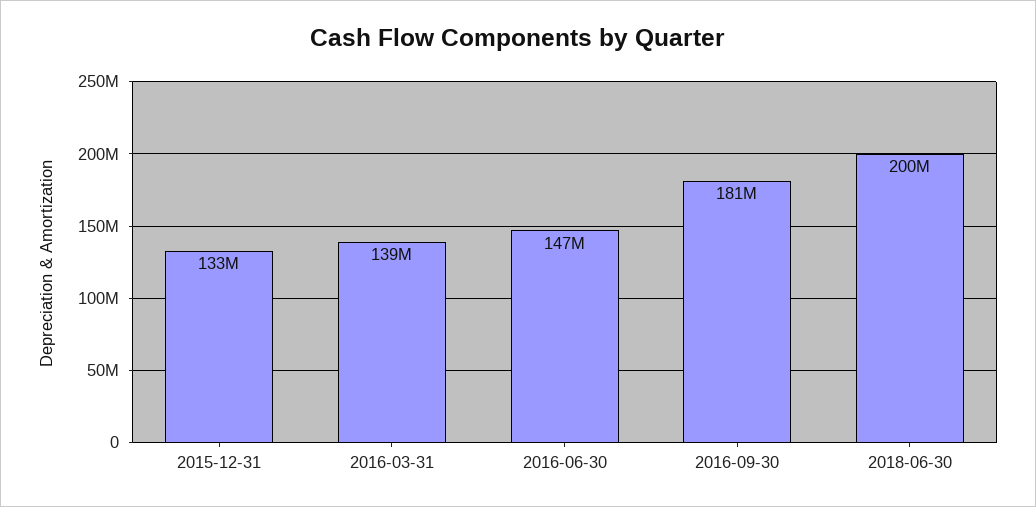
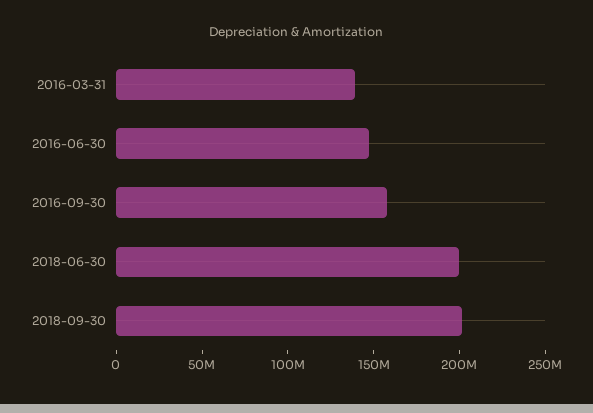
2015-12-31: 133000000 -> none
2016-09-30: 181000000 -> 160000000
2018-09-30: none -> 200000000

